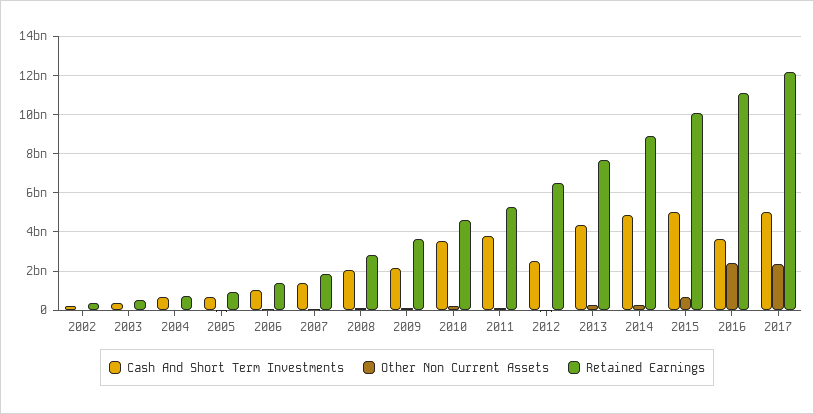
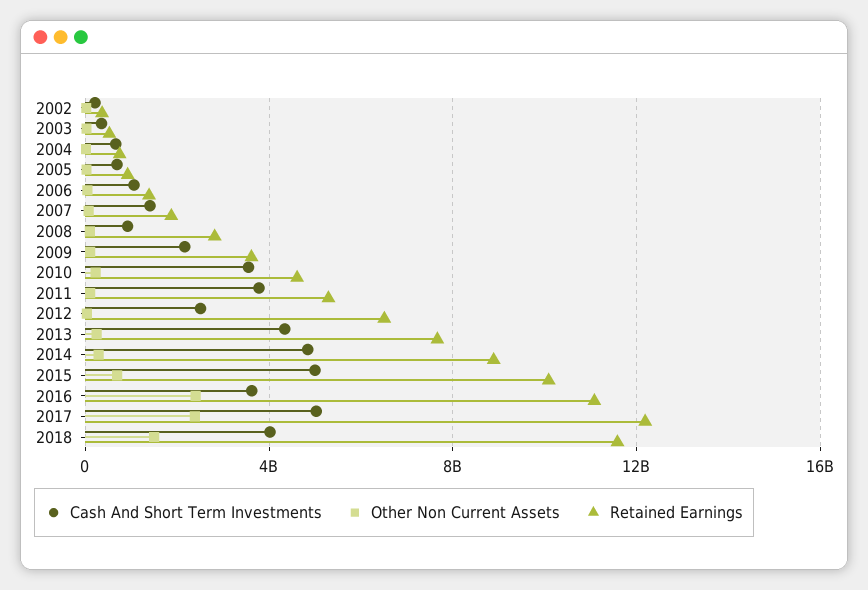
Cash And Short Term Investments, 2008: 2000000000 -> 1000000000
Cash And Short Term Investments, 2018: none -> 4000000000
Other Non Current Assets, 2018: none -> 1500000000
Retained Earnings, 2018: none -> 11500000000

